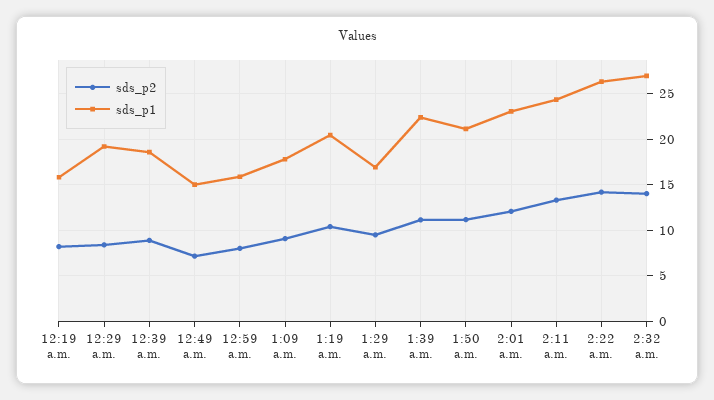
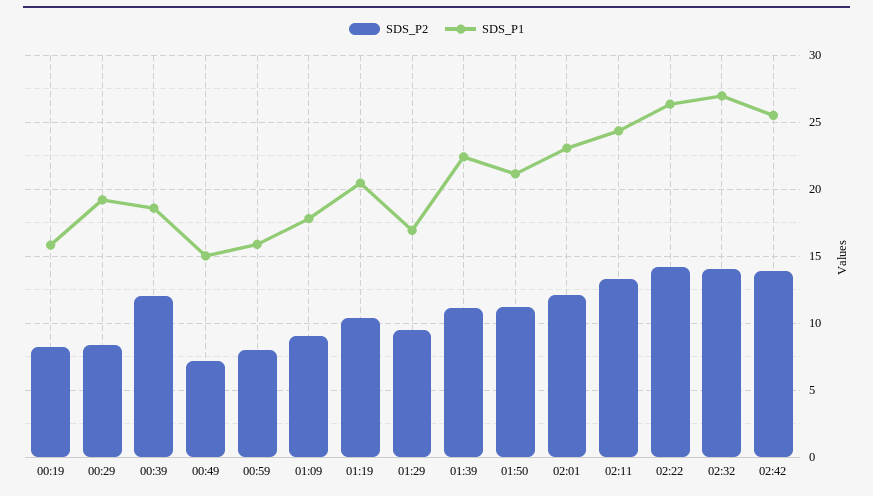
sds_p2, 12:39 a.m.: 9 -> 12
sds_p2, 02:42: none -> 14
sds_p1, 02:42: none -> 25.5

